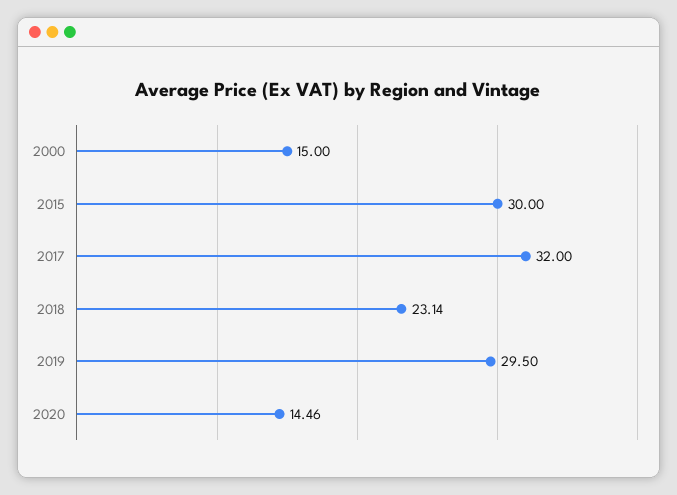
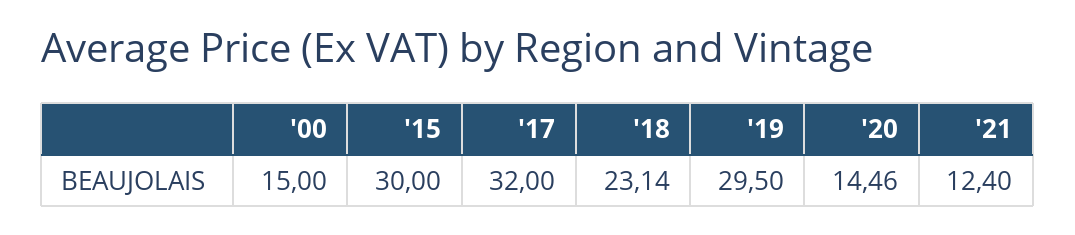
'21: none -> 12.4

